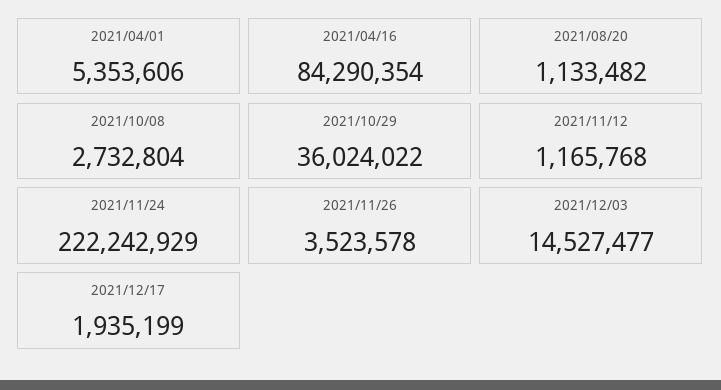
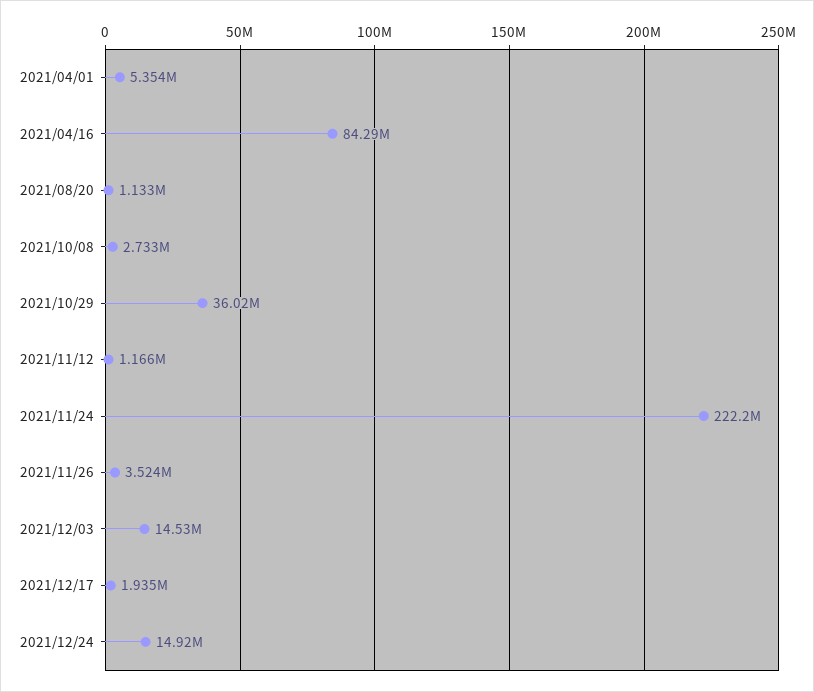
2021/12/24: none -> 14920000

